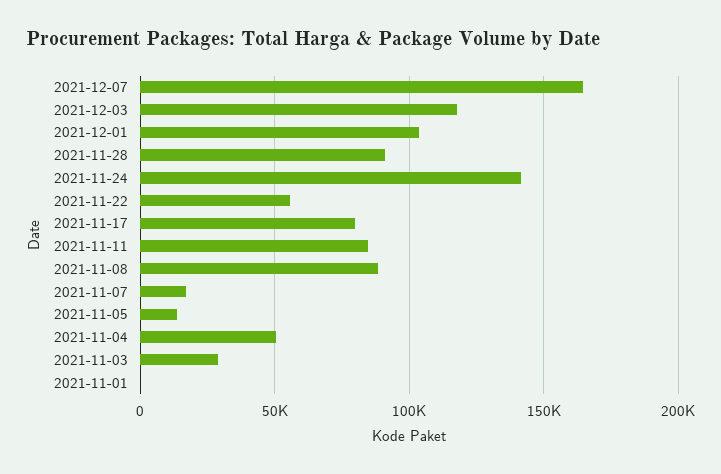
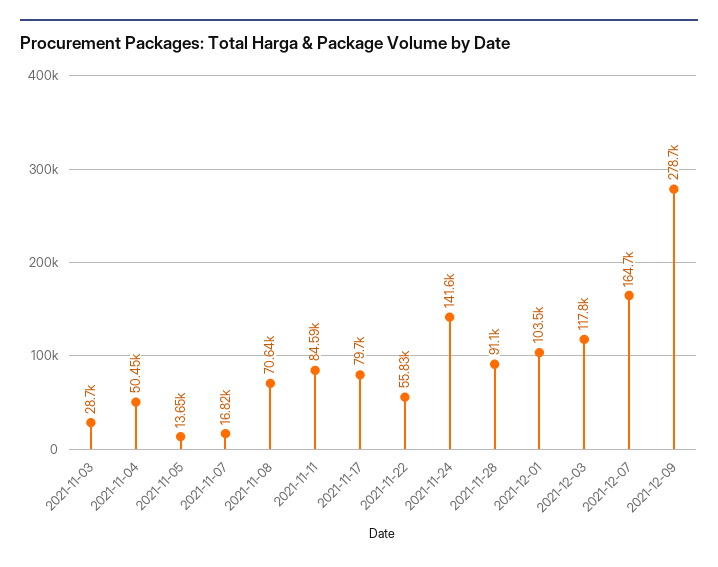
2021-11-08: 90000 -> 70640
2021-11-01: 0 -> none
2021-12-09: none -> 278700

